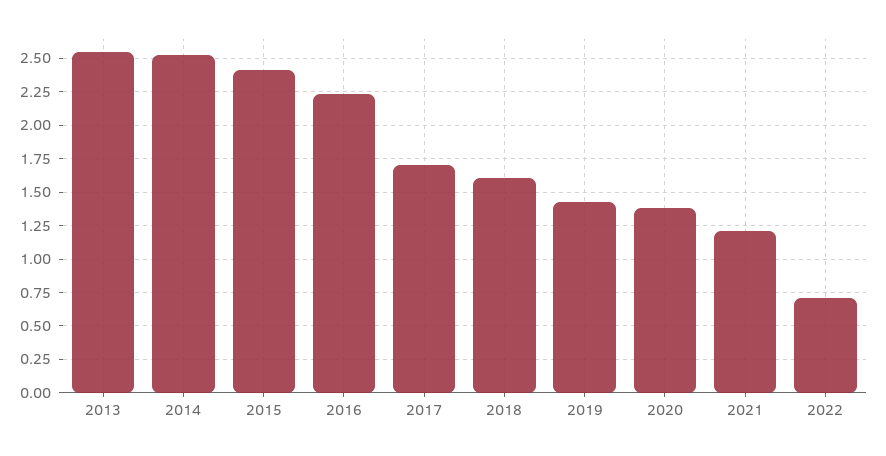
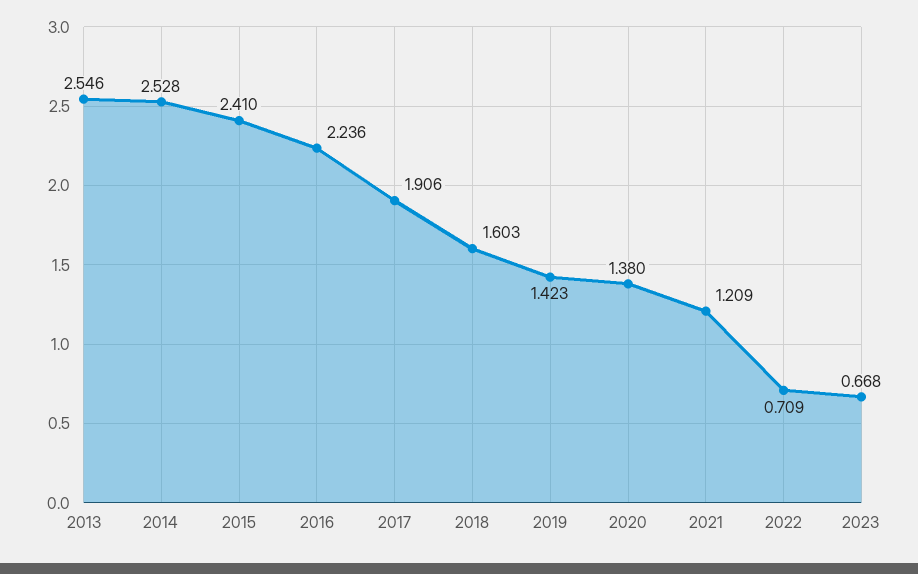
2017: 1.7 -> 1.906
2023: none -> 0.668

